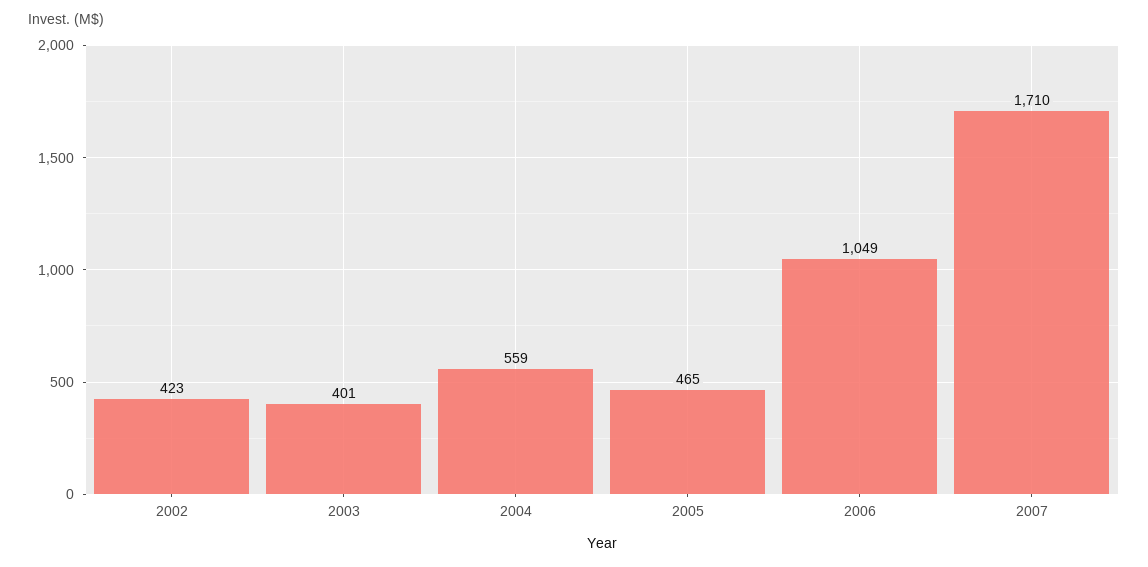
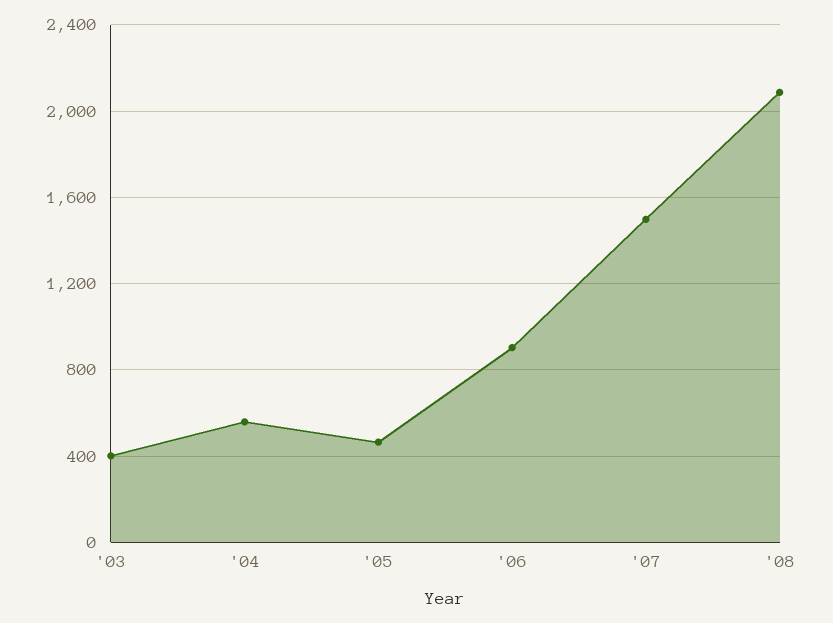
2002: 423 -> none
2006: 1049 -> 900
2007: 1710 -> 1500
'08: none -> 2100

